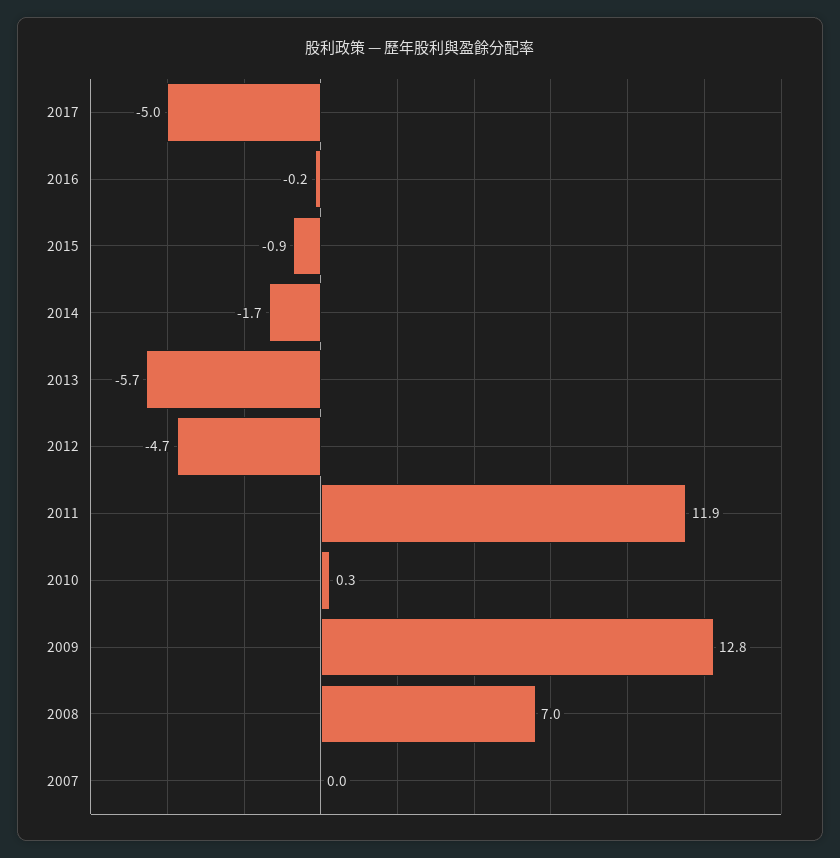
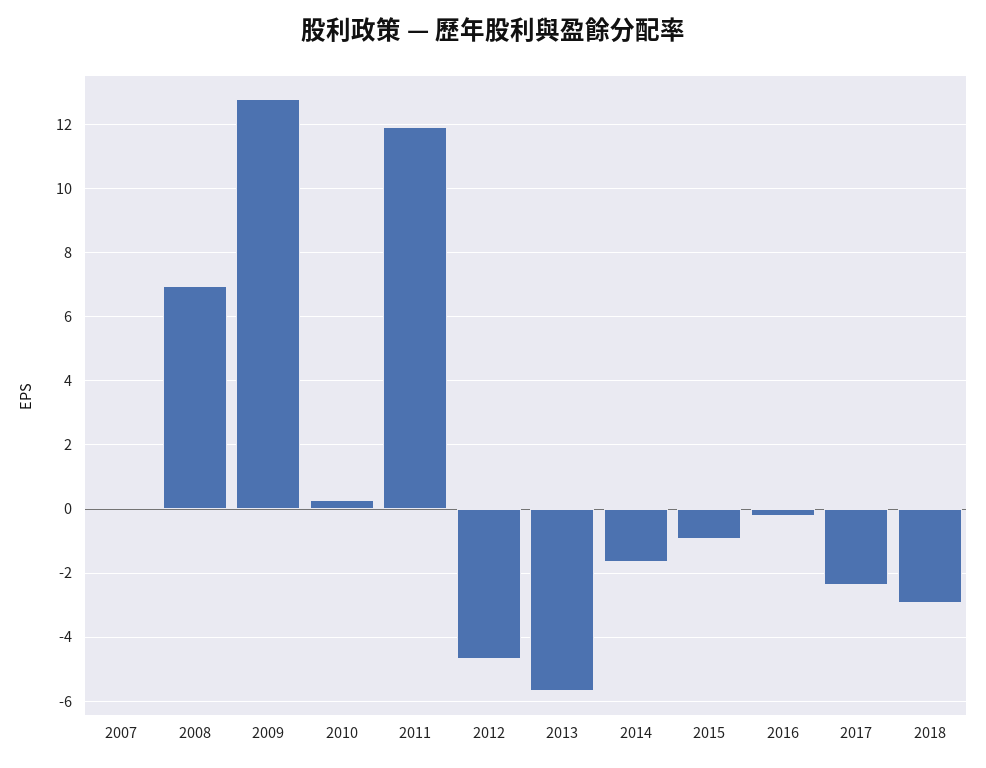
2017: -5 -> -2.4
2018: none -> -3

